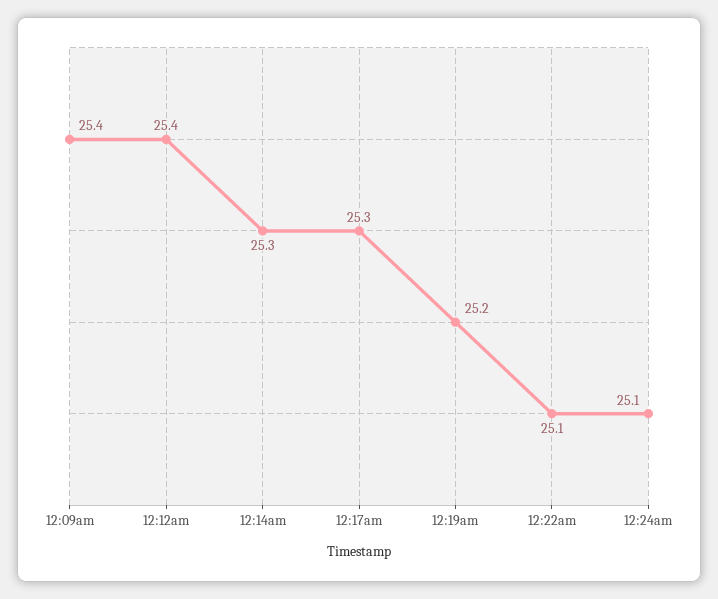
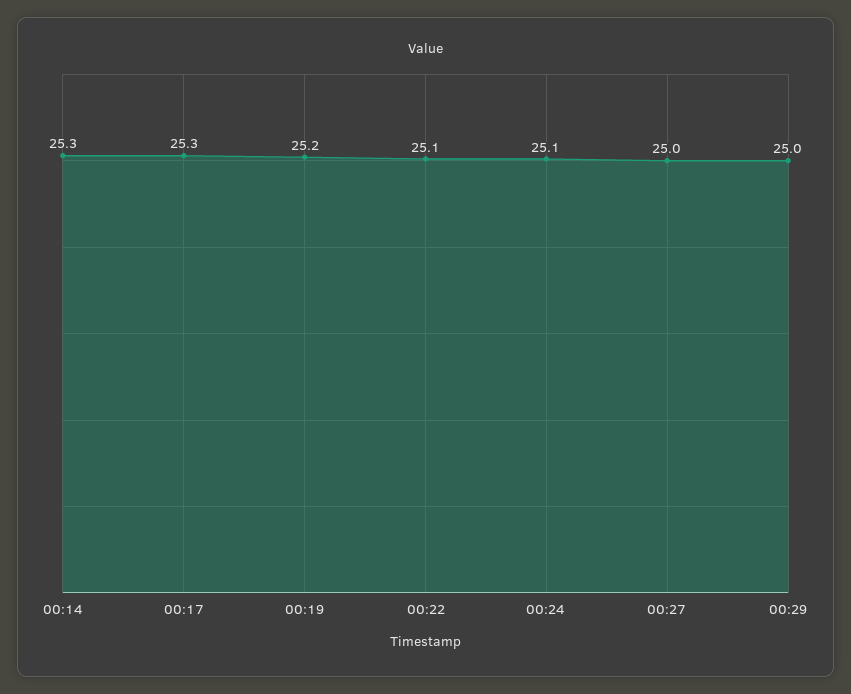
12:09am: 25.4 -> none
12:12am: 25.4 -> none
00:27: none -> 25
00:29: none -> 25

